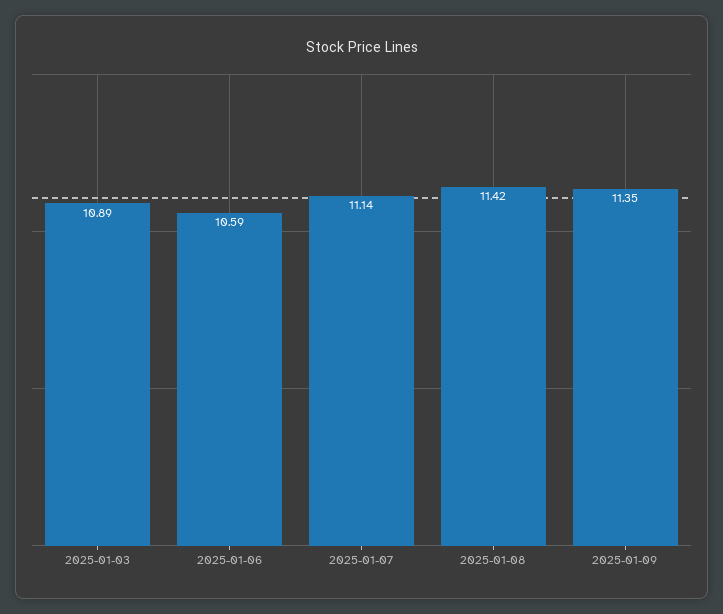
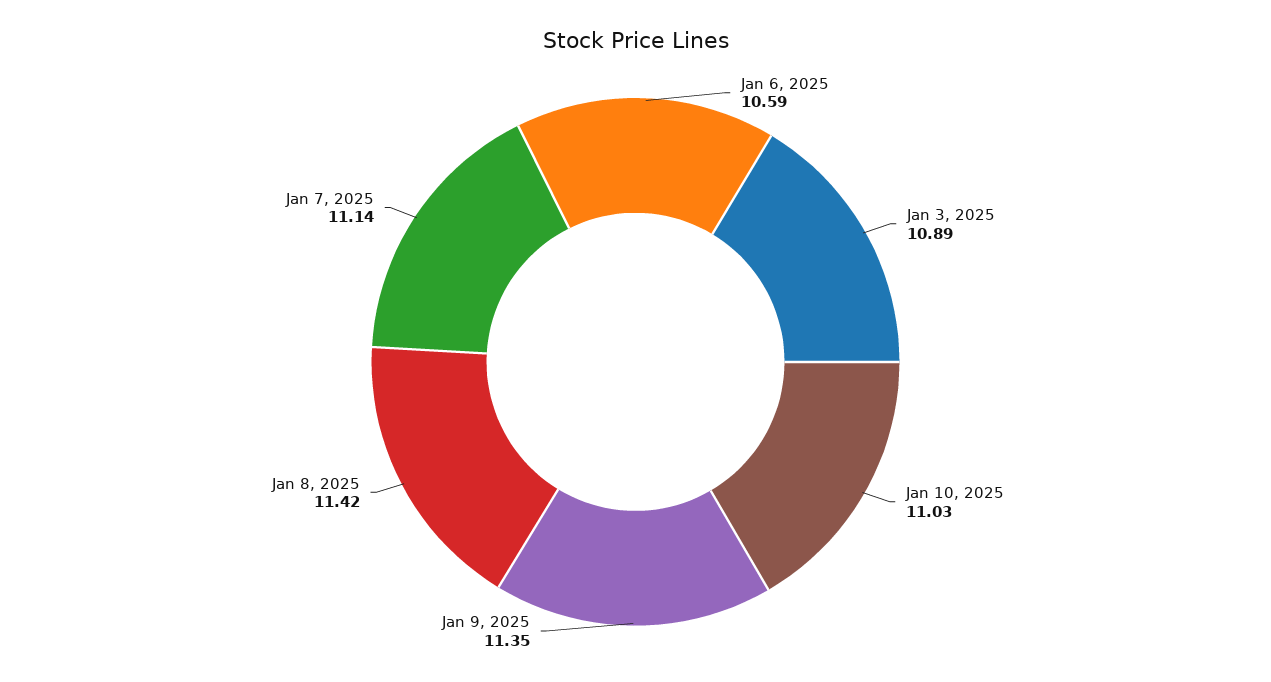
Jan 10, 2025: none -> 11.03

